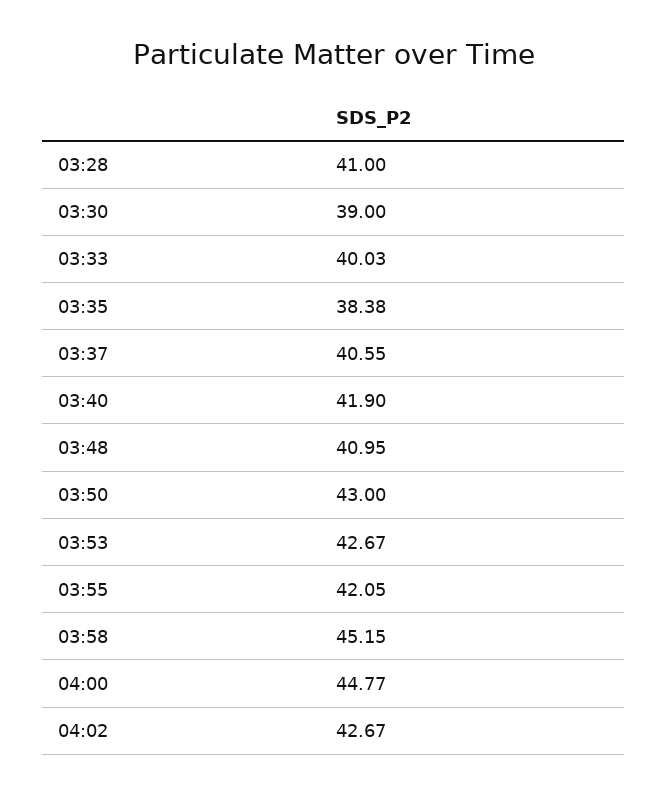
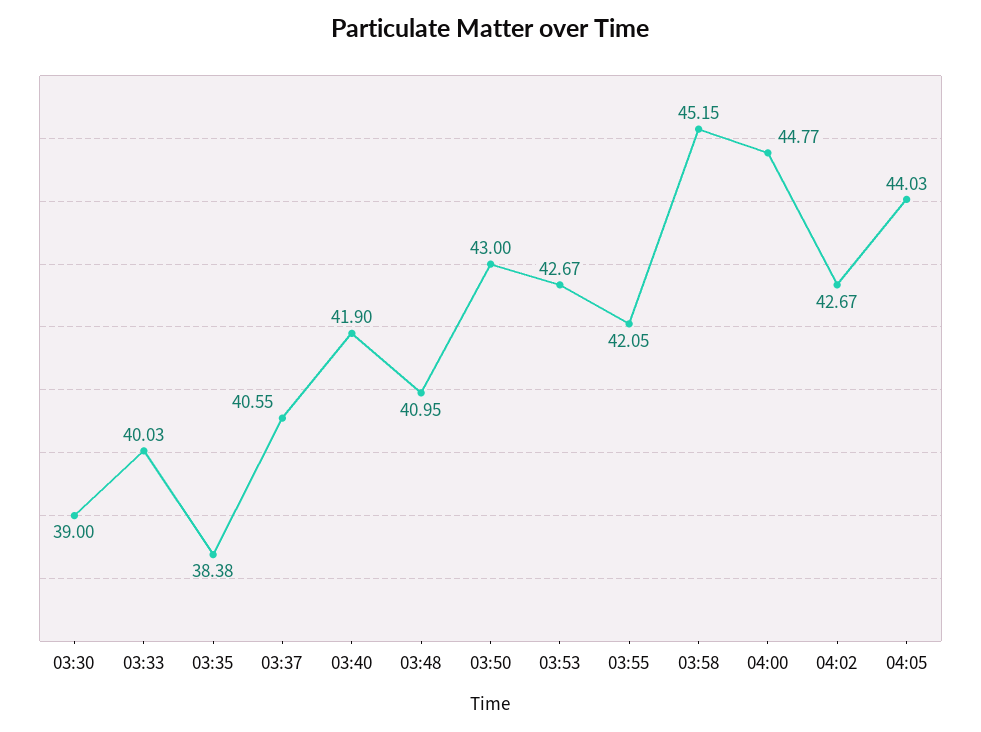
03:28: 41 -> none
04:05: none -> 44.03

